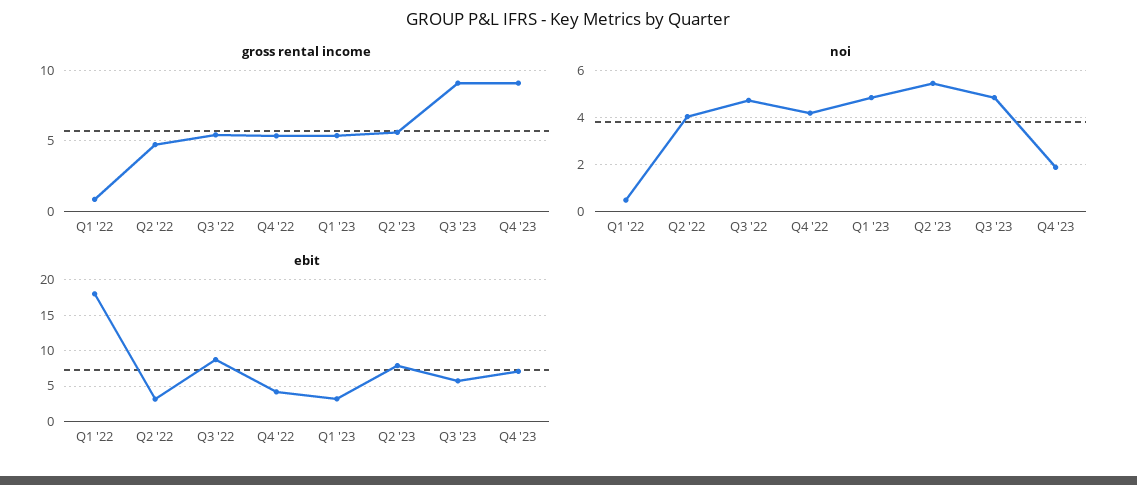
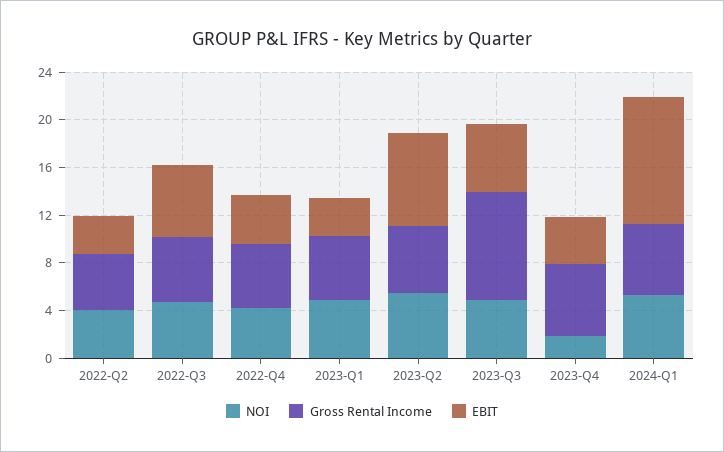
gross rental income, Q1 '22: 1 -> none
gross rental income, Q4 '23: 9 -> 6
noi, Q1 '22: 0.5 -> none
ebit, Q1 '22: 18 -> none
ebit, Q3 '22: 9 -> 6
ebit, Q4 '23: 7 -> 4
noi, 2024-Q1: none -> 5
gross rental income, 2024-Q1: none -> 6
ebit, 2024-Q1: none -> 11

